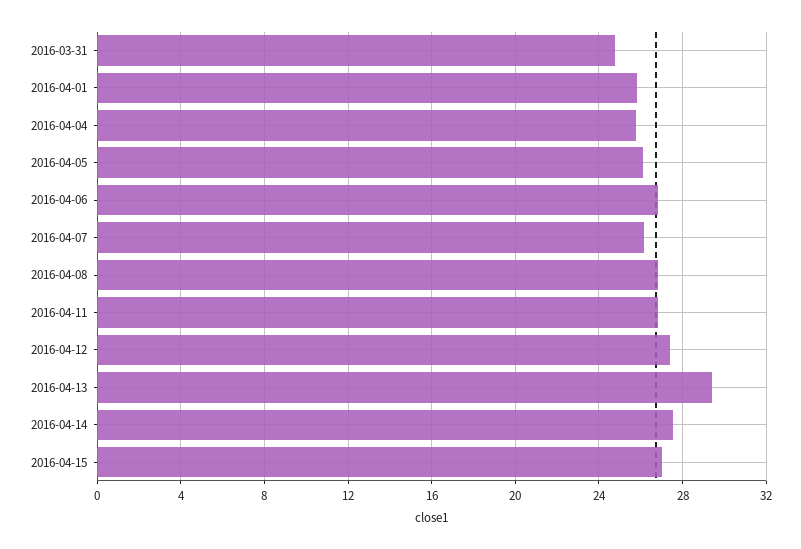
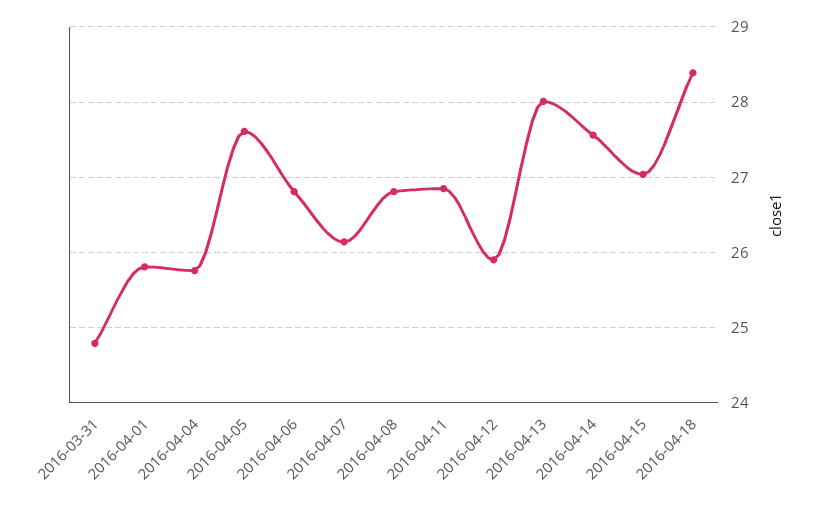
2016-04-05: 26 -> 27.6
2016-04-12: 27.5 -> 25.9
2016-04-13: 29.5 -> 28
2016-04-18: none -> 28.4

